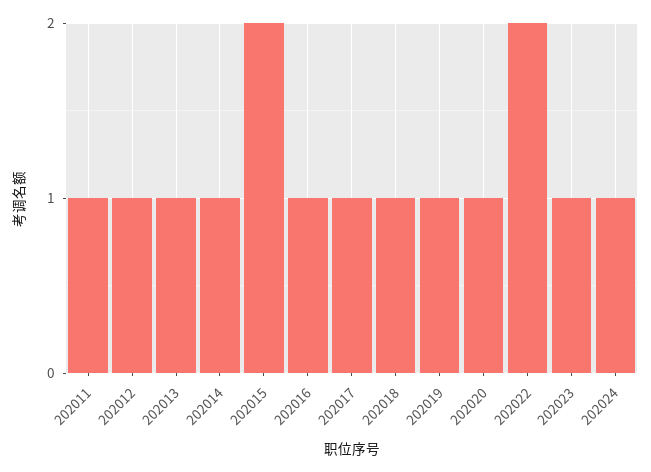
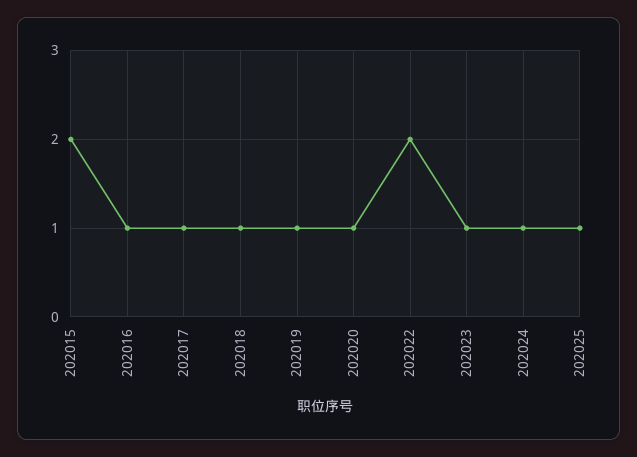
202011: 1 -> none
202012: 1 -> none
202013: 1 -> none
202014: 1 -> none
202025: none -> 1

